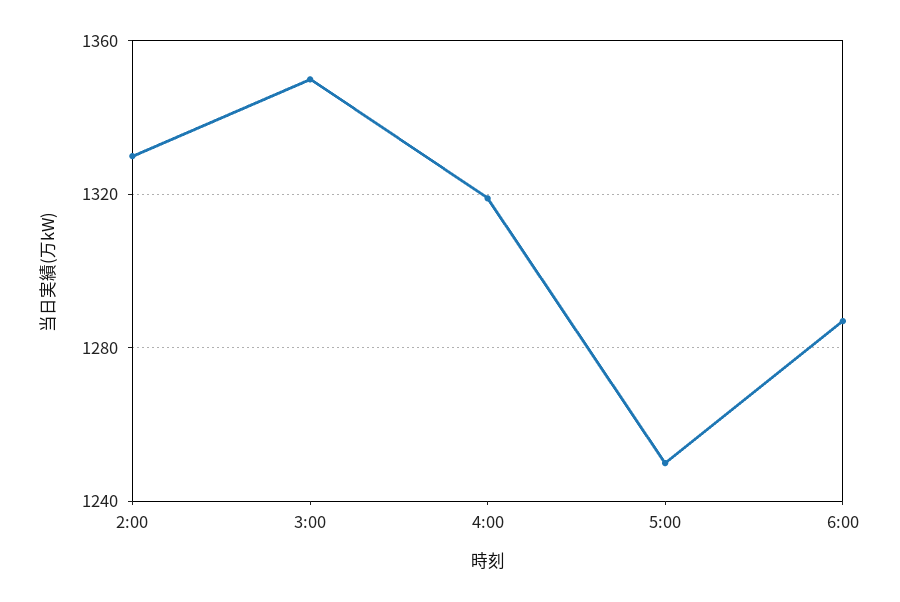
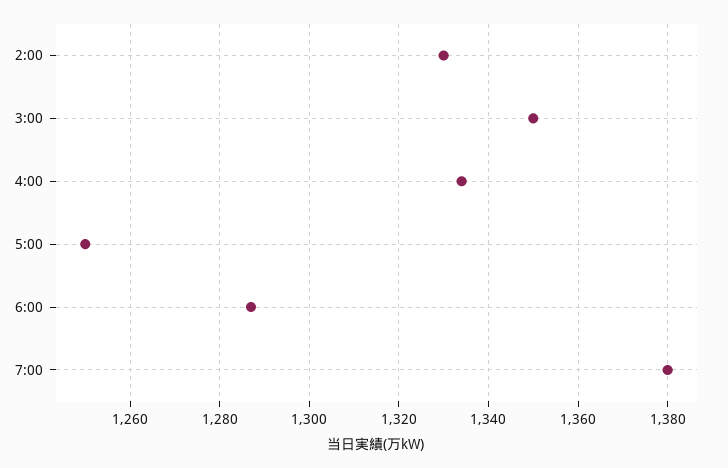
4:00: 1320 -> 1335
7:00: none -> 1380

